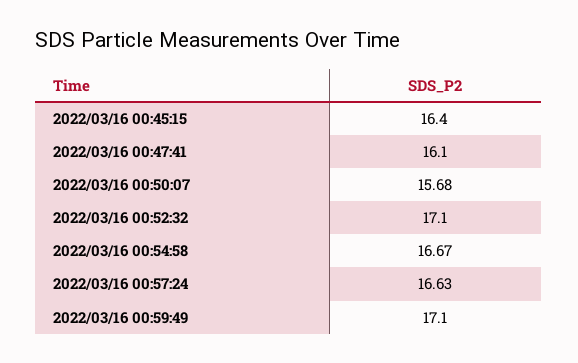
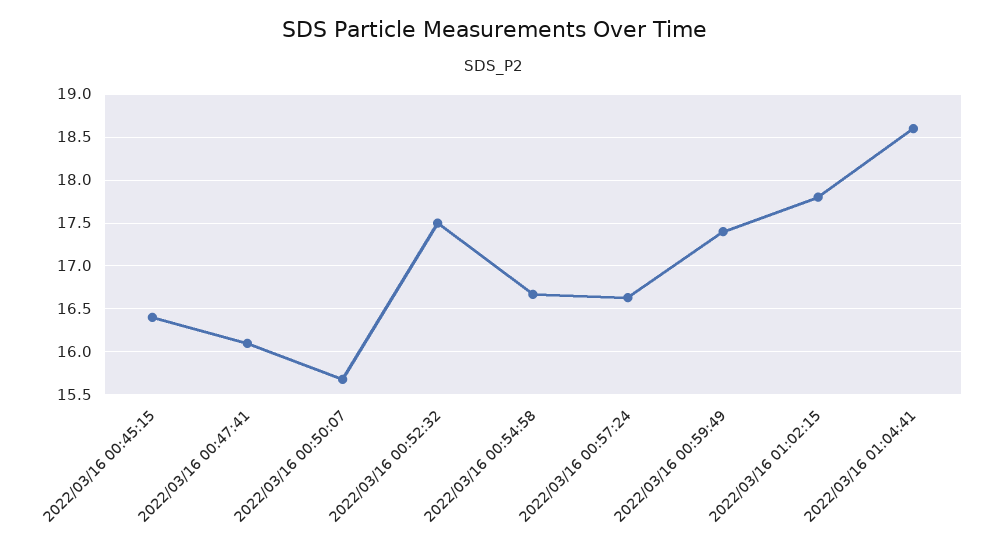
2022/03/16 00:52:32: 17.1 -> 17.5
2022/03/16 00:59:49: 17.1 -> 17.4
2022/03/16 01:02:15: none -> 17.8
2022/03/16 01:04:41: none -> 18.6

